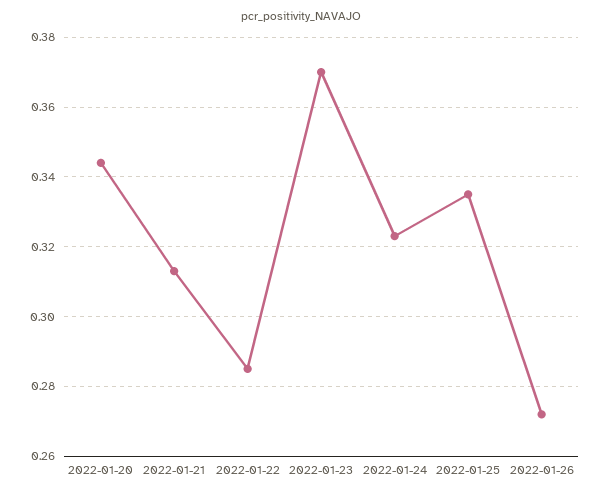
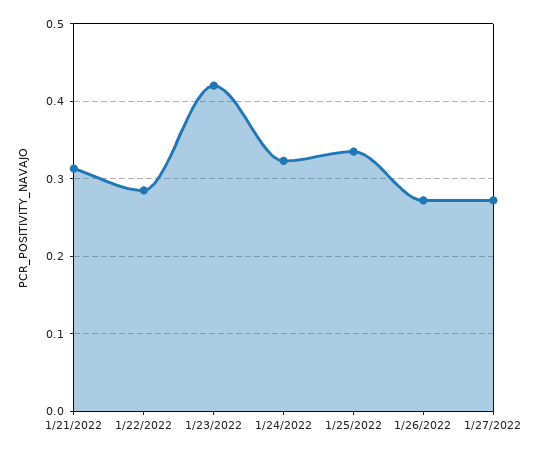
2022-01-20: 0.345 -> none
2022-01-23: 0.37 -> 0.42
1/27/2022: none -> 0.27

